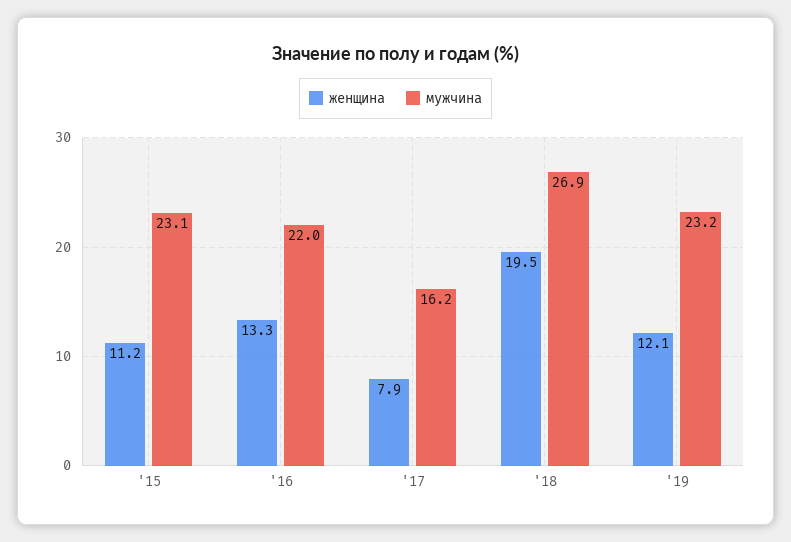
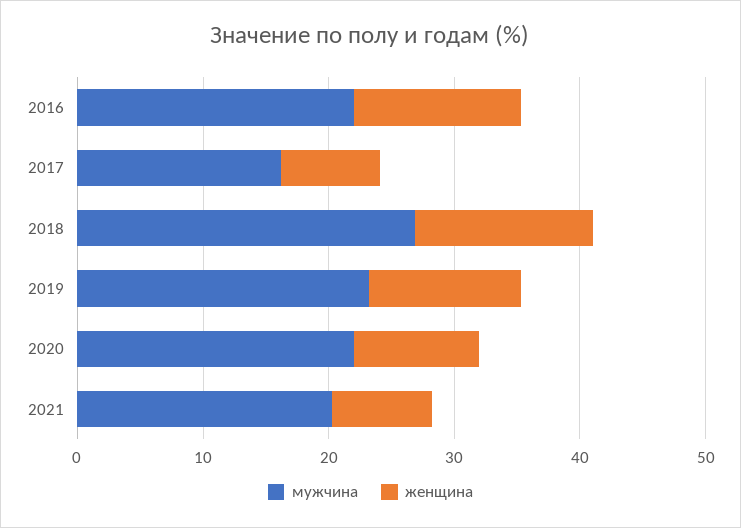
женщина, '15: 11.2 -> none
мужчина, '15: 23.1 -> none
женщина, '18: 19.5 -> 14
мужчина, 2020: none -> 22
женщина, 2020: none -> 10
мужчина, 2021: none -> 20
женщина, 2021: none -> 8

